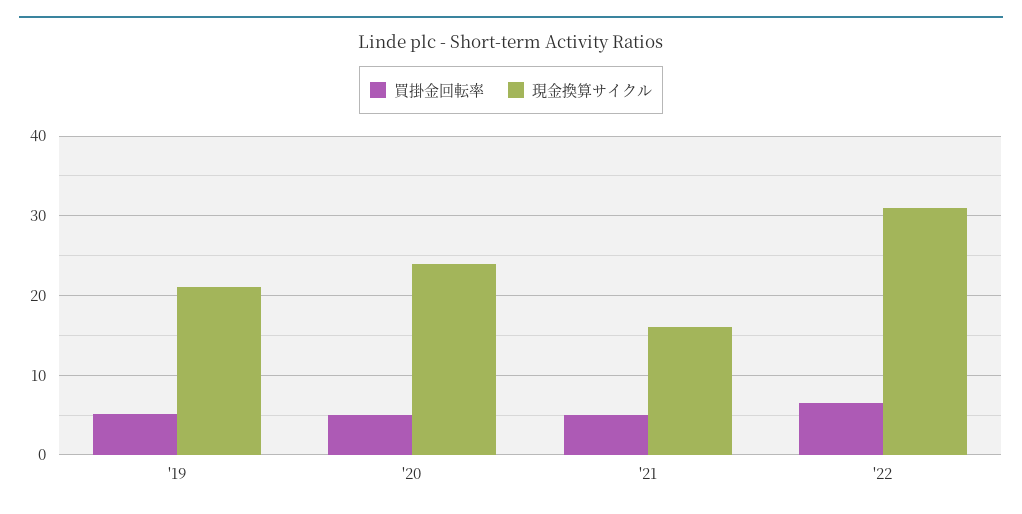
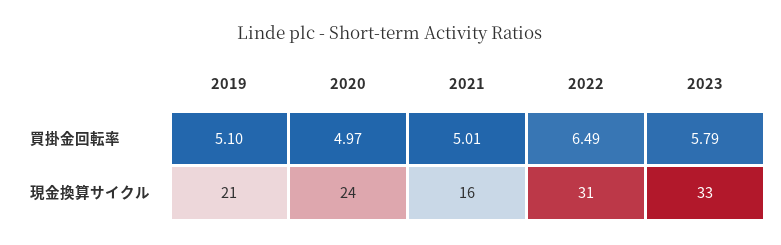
買掛金回転率, 2023: none -> 5.79
現金換算サイクル, 2023: none -> 33

